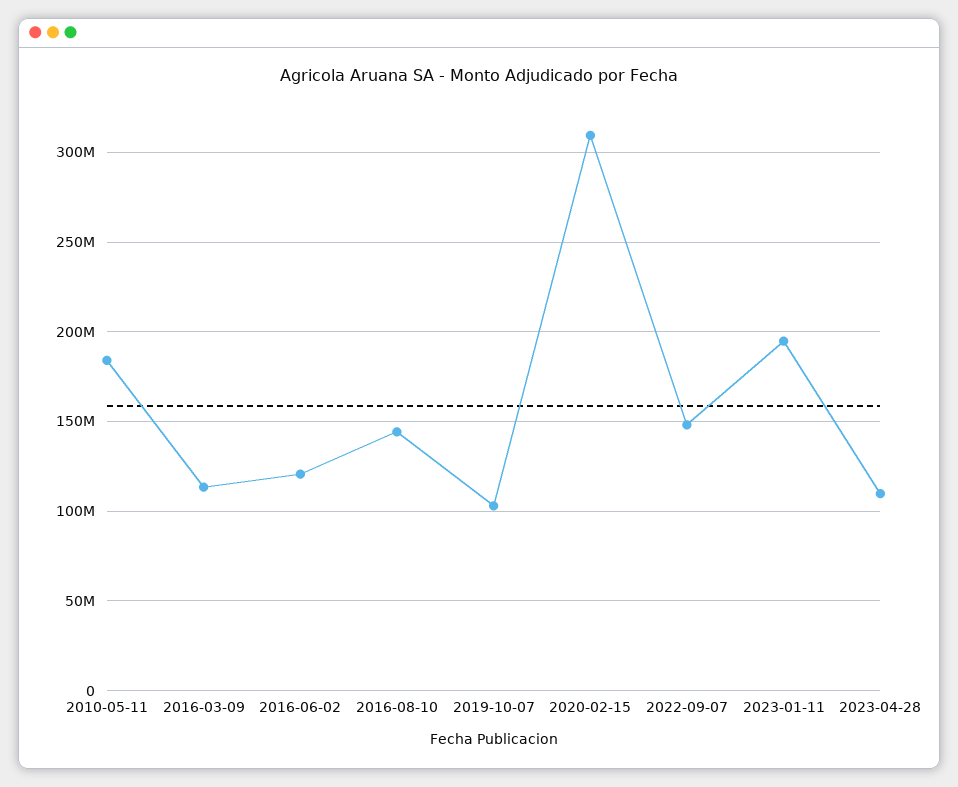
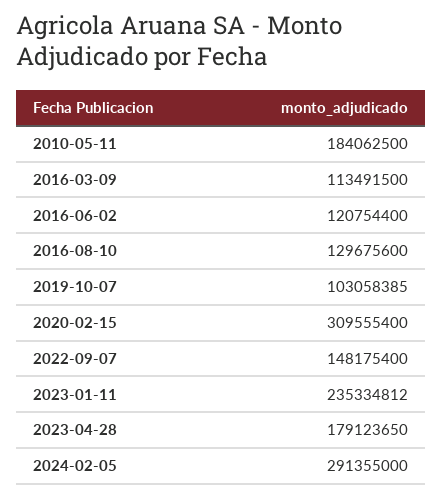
2016-08-10: 145000000 -> 129675600
2023-01-11: 195000000 -> 235334812
2023-04-28: 110000000 -> 179123650
2024-02-05: none -> 291355000

